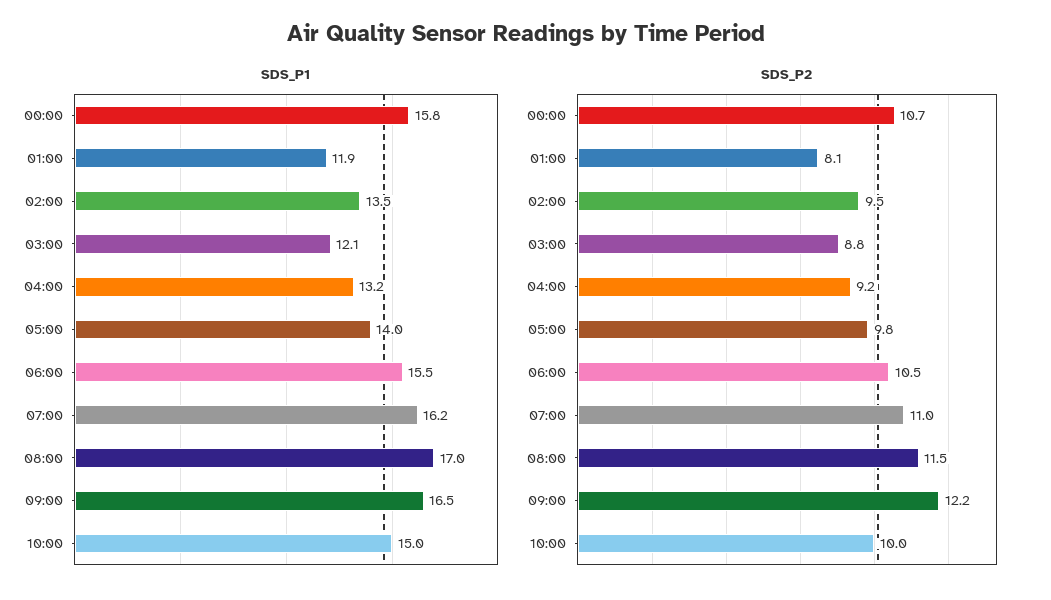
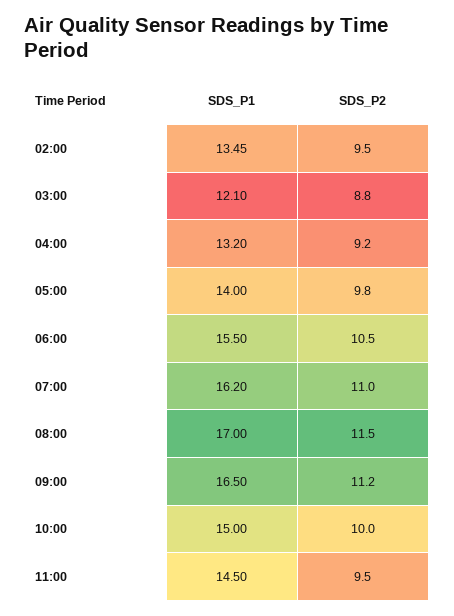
SDS_P1, 00:00: 15.8 -> none
SDS_P1, 01:00: 11.9 -> none
SDS_P2, 00:00: 10.7 -> none
SDS_P2, 01:00: 8.1 -> none
SDS_P2, 09:00: 12.2 -> 11.2
SDS_P1, 11:00: none -> 14.5
SDS_P2, 11:00: none -> 9.5

